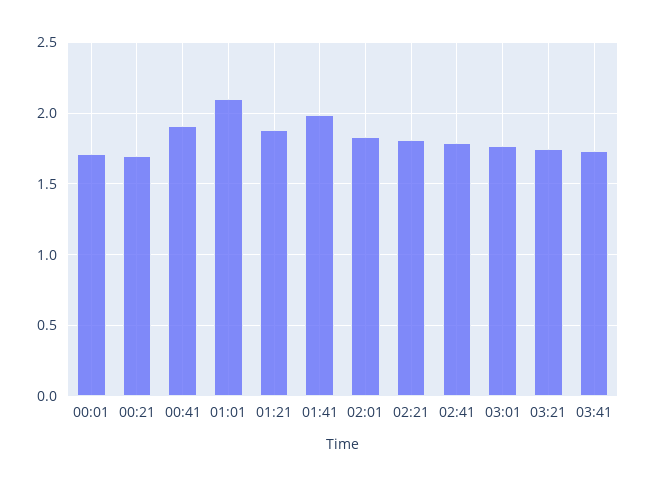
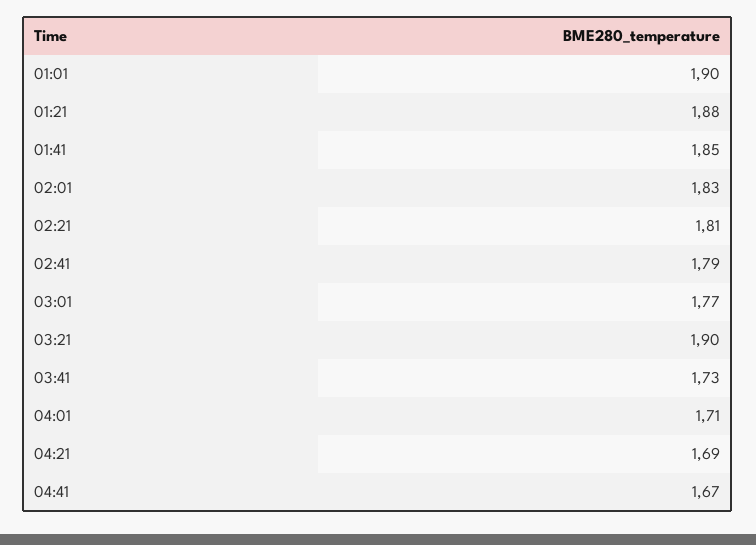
00:01: 1.7 -> none
00:21: 1.7 -> none
00:41: 1.9 -> none
01:01: 2.1 -> 1.9
01:41: 2 -> 1.85
03:21: 1.75 -> 1.9
04:01: none -> 1.71
04:21: none -> 1.69
04:41: none -> 1.67

